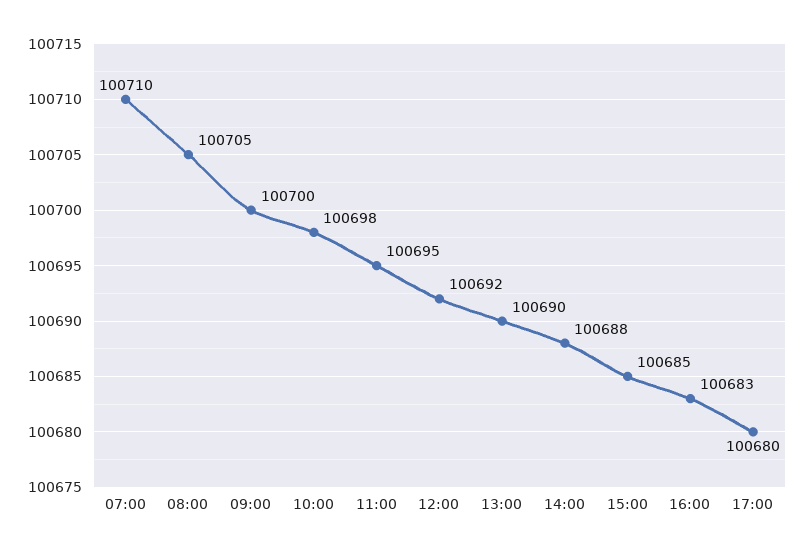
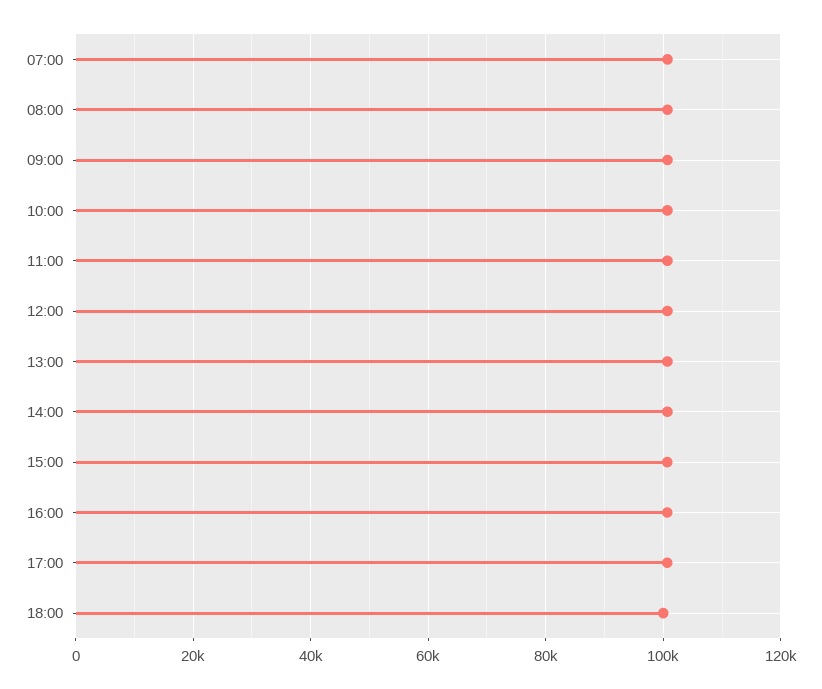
18:00: none -> 100000

